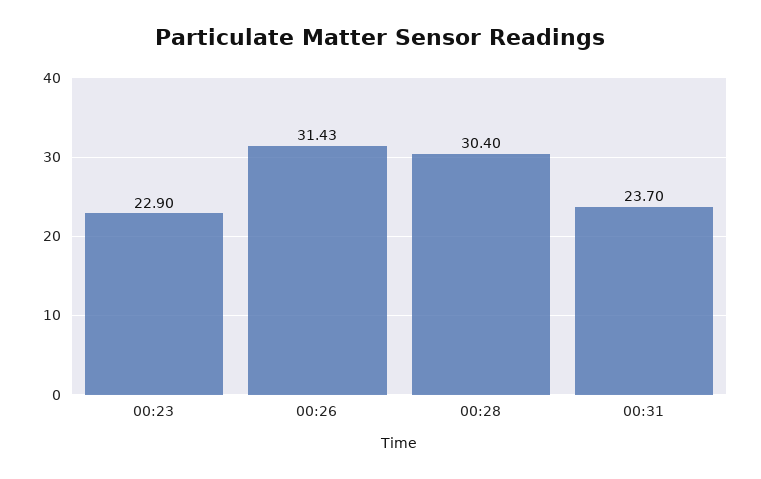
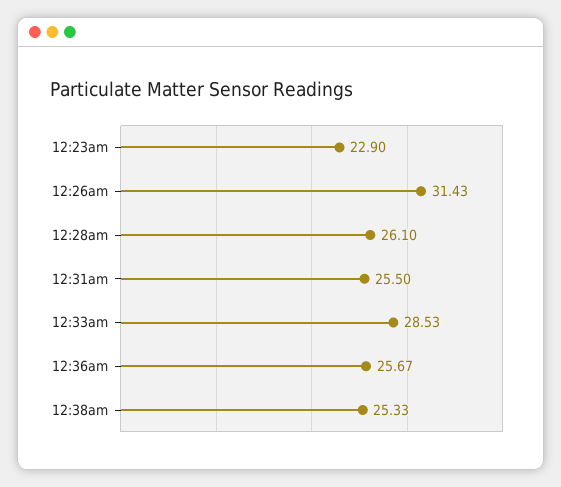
00:28: 30.4 -> 26.1
00:31: 23.7 -> 25.5
12:33am: none -> 28.53
12:36am: none -> 25.67
12:38am: none -> 25.33

